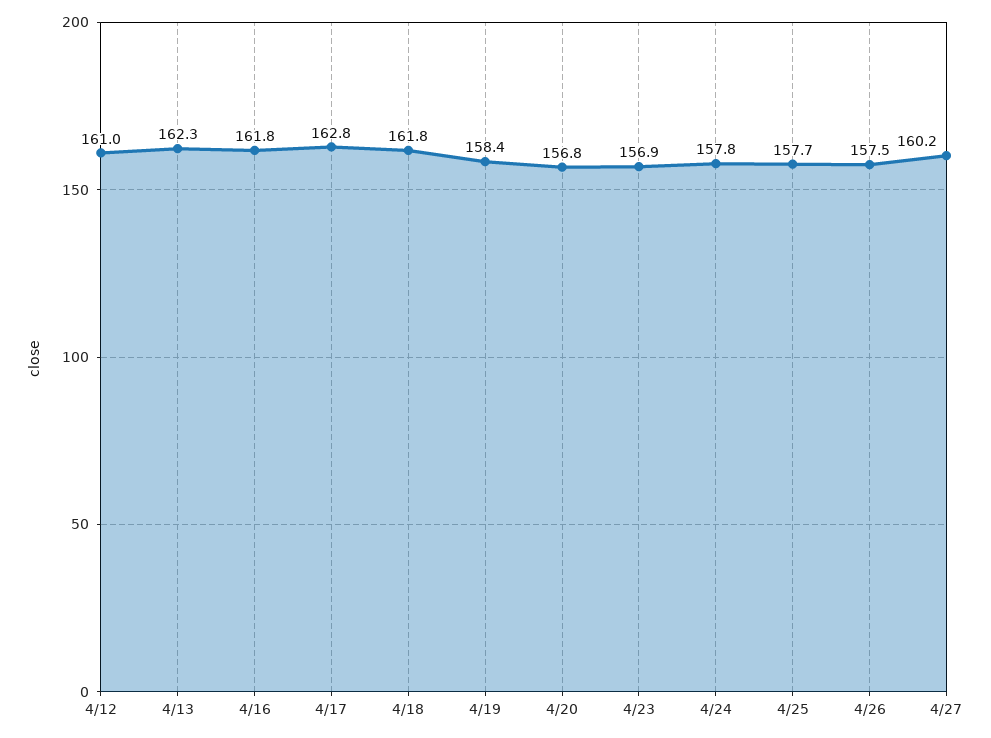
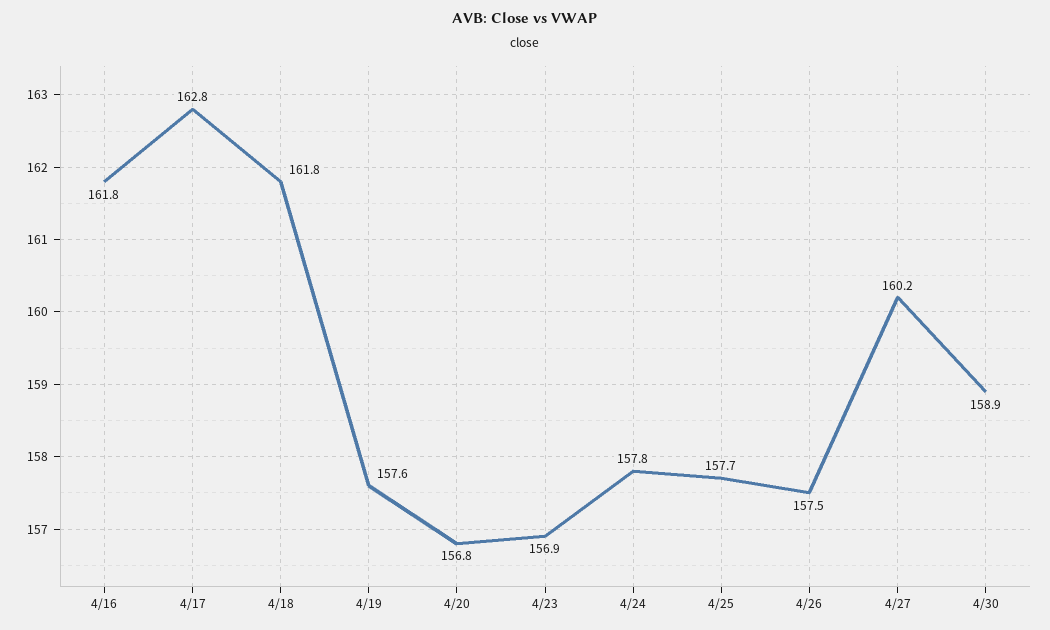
4/12: 161 -> none
4/13: 162.3 -> none
4/19: 158.4 -> 157.6
4/30: none -> 158.9

